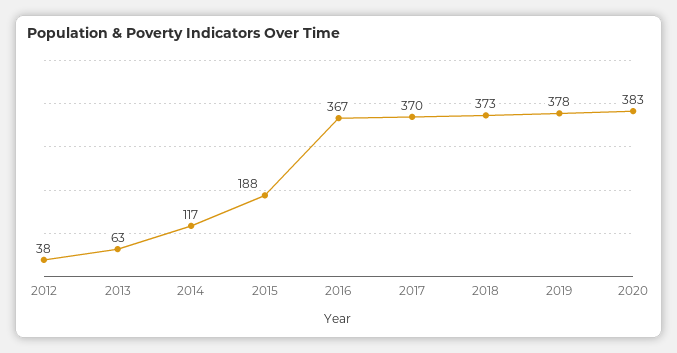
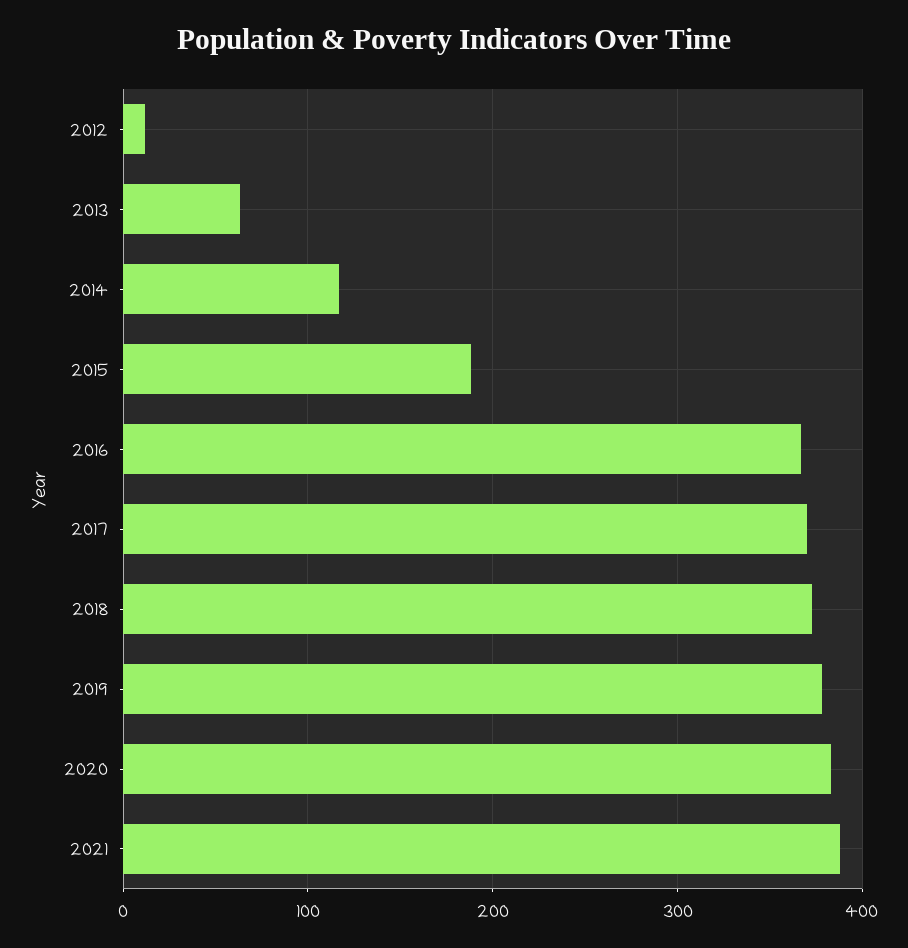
2012: 38 -> 10
2021: none -> 390

